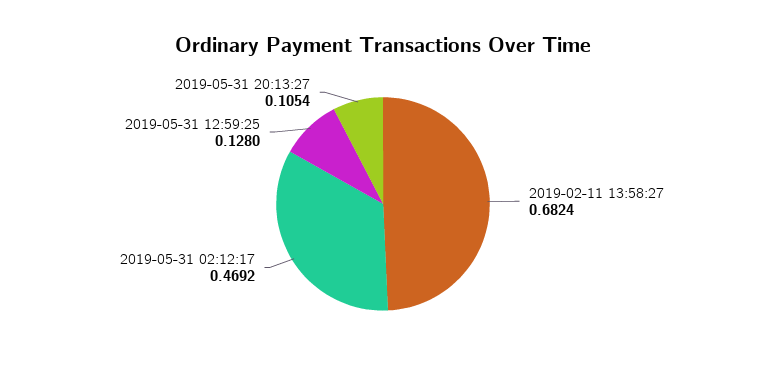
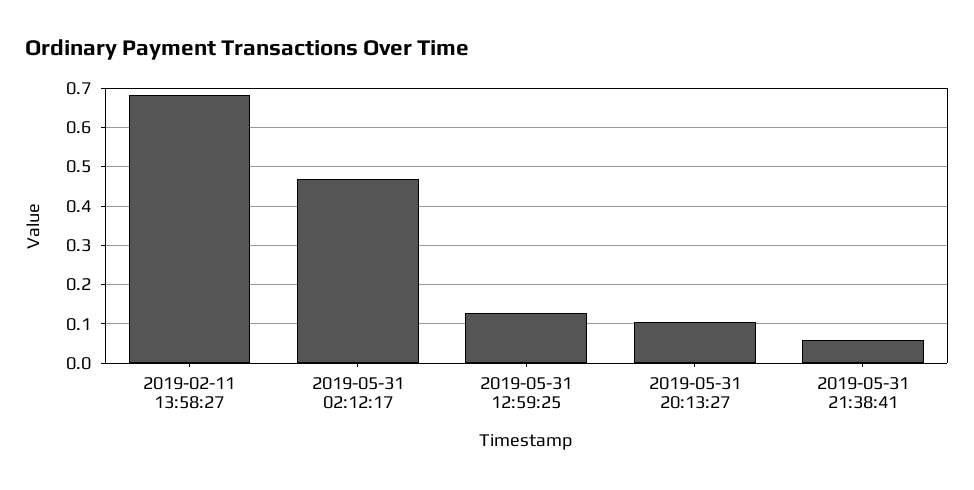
2019-05-31 21:38:41: none -> 0.06

